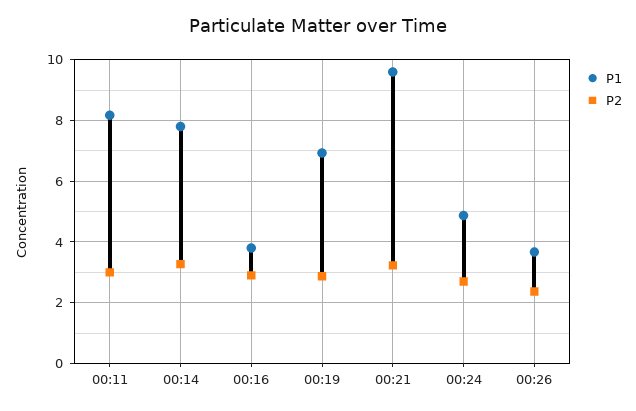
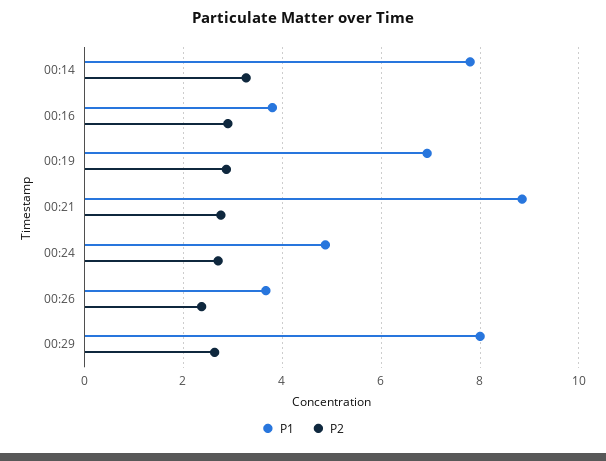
P1, 00:11: 8.2 -> none
P2, 00:11: 3 -> none
P1, 00:21: 9.6 -> 8.8
P2, 00:21: 3.2 -> 2.8
P1, 00:29: none -> 8
P2, 00:29: none -> 2.6

